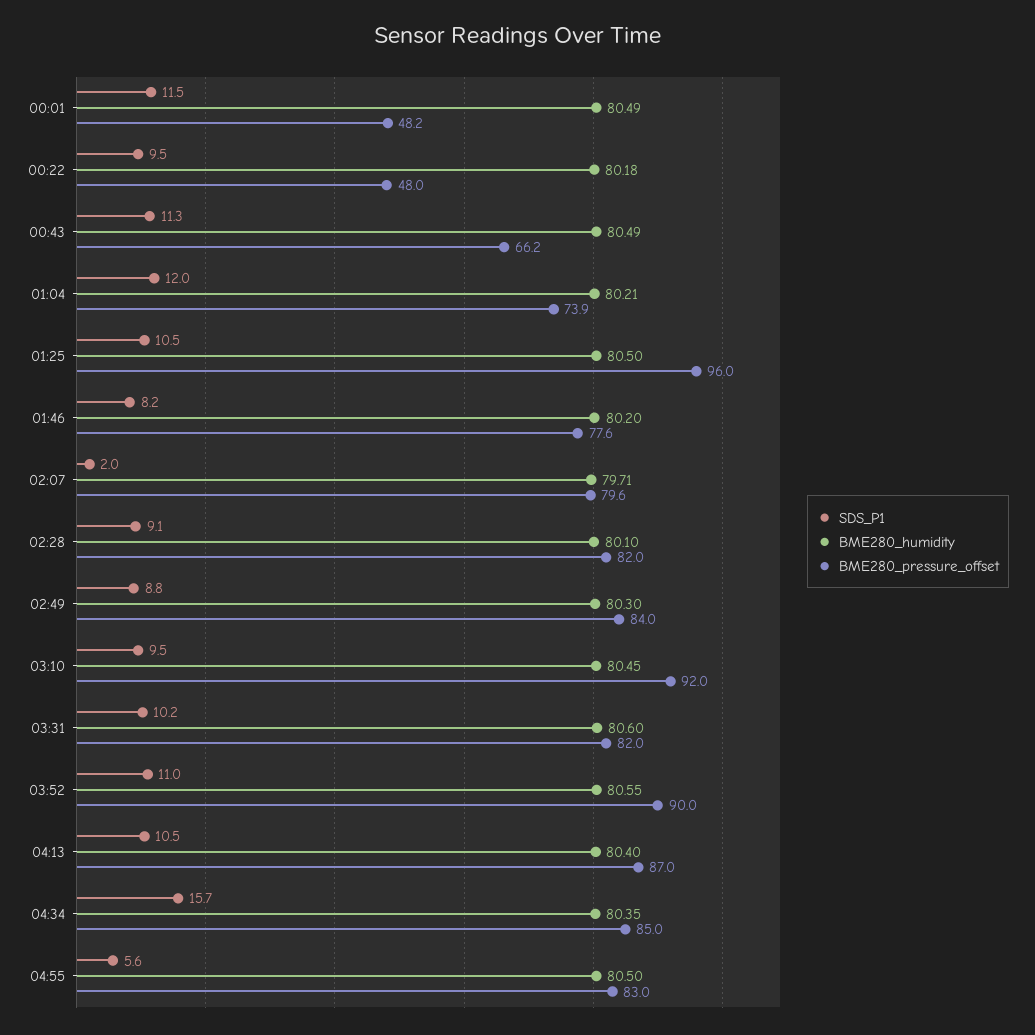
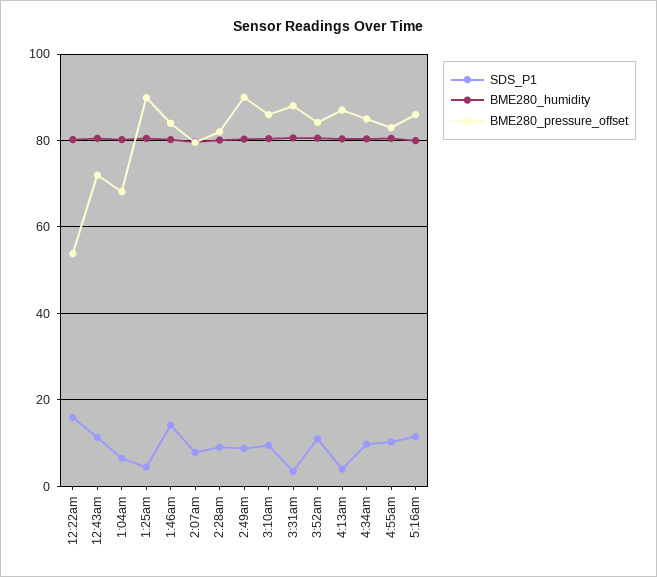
SDS_P1, 00:01: 11.5 -> none
BME280_humidity, 00:01: 80.49 -> none
BME280_pressure_offset, 00:01: 48.2 -> none
SDS_P1, 00:22: 9.5 -> 16
BME280_pressure_offset, 00:22: 48 -> 54
BME280_pressure_offset, 00:43: 66.2 -> 72
SDS_P1, 01:04: 12 -> 6
BME280_pressure_offset, 01:04: 73.9 -> 68
SDS_P1, 01:25: 10.5 -> 4
BME280_pressure_offset, 01:25: 96 -> 90
SDS_P1, 01:46: 8.2 -> 14
BME280_pressure_offset, 01:46: 77.6 -> 84
SDS_P1, 02:07: 2 -> 8
BME280_pressure_offset, 02:49: 84 -> 90
BME280_pressure_offset, 03:10: 92 -> 86
SDS_P1, 03:31: 10.2 -> 4
BME280_pressure_offset, 03:31: 82 -> 88
BME280_pressure_offset, 03:52: 90 -> 84
SDS_P1, 04:13: 10.5 -> 4
SDS_P1, 04:34: 15.7 -> 10
SDS_P1, 04:55: 5.6 -> 10
SDS_P1, 5:16am: none -> 12
BME280_humidity, 5:16am: none -> 80
BME280_pressure_offset, 5:16am: none -> 86

